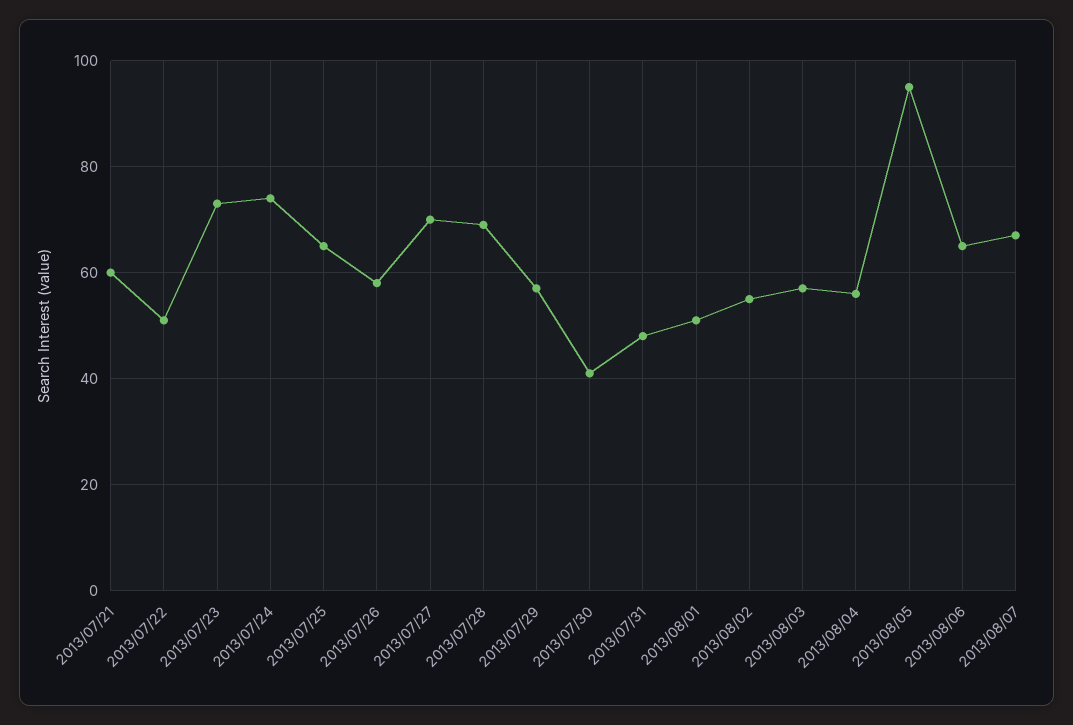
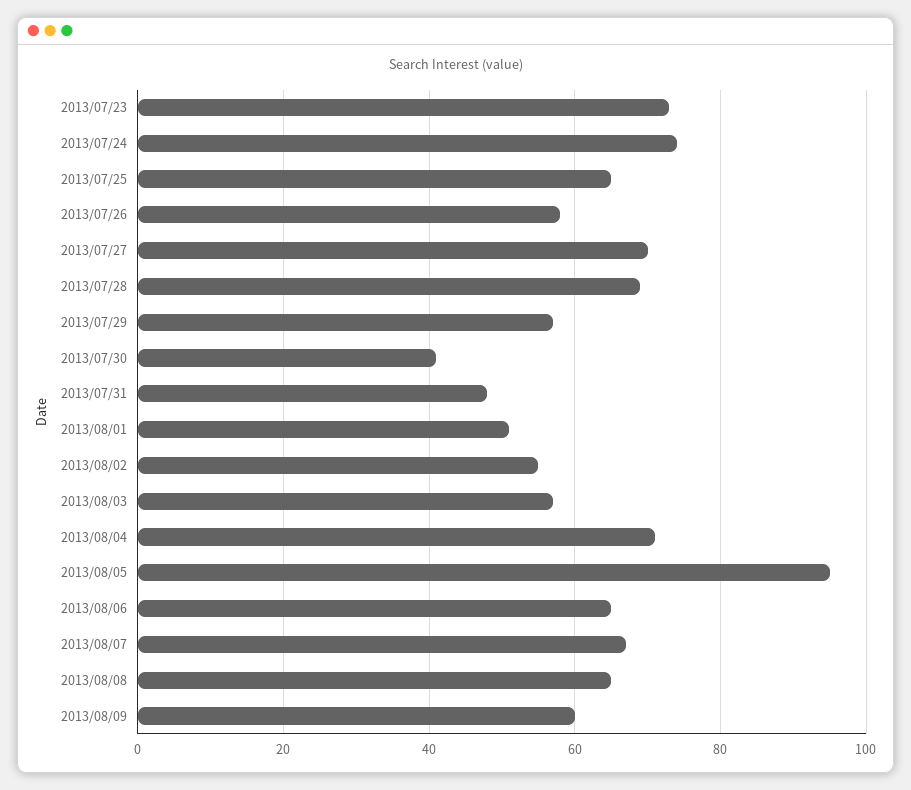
2013/07/21: 60 -> none
2013/07/22: 50 -> none
2013/08/04: 55 -> 70
2013/08/08: none -> 65
2013/08/09: none -> 60

